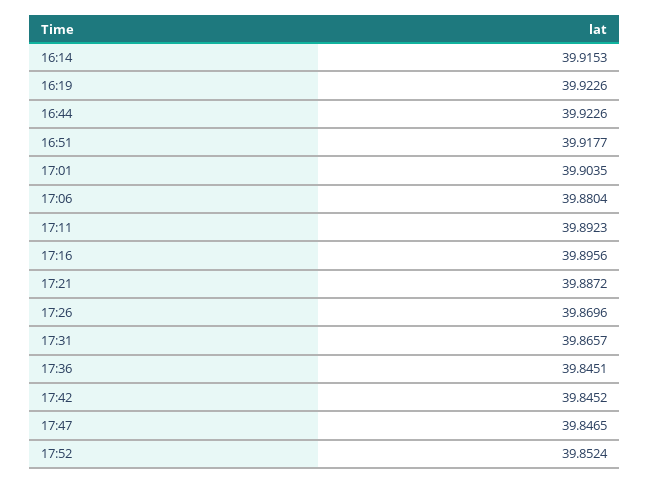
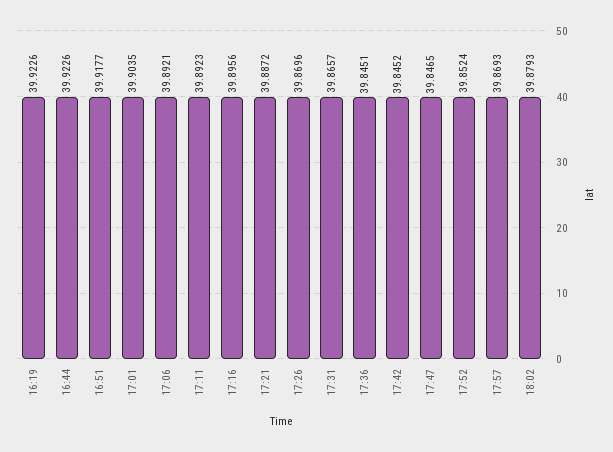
16:14: 39.9153 -> none
17:06: 39.8804 -> 39.8921
17:57: none -> 39.8693
18:02: none -> 39.8793

